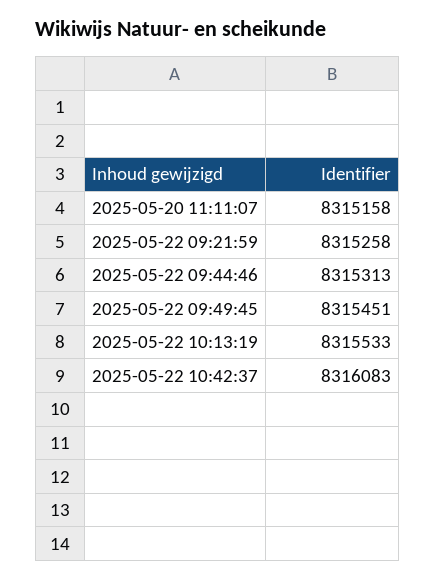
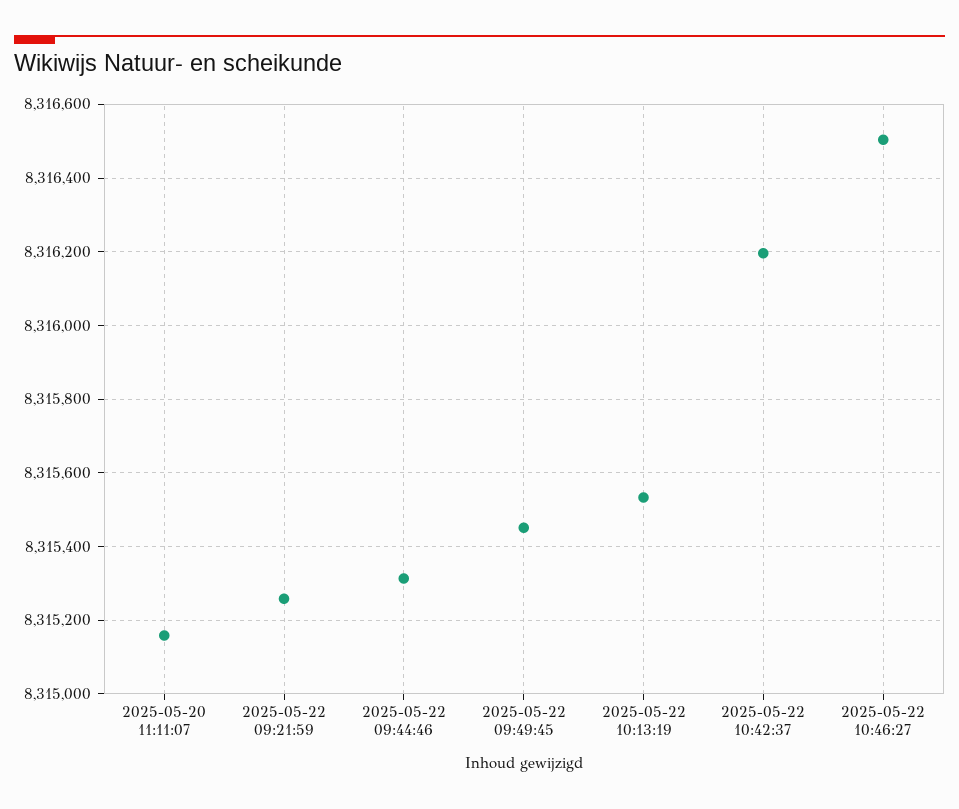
2025-05-22 10:42:37: 8316083 -> 8316200
2025-05-22 10:46:27: none -> 8316500

